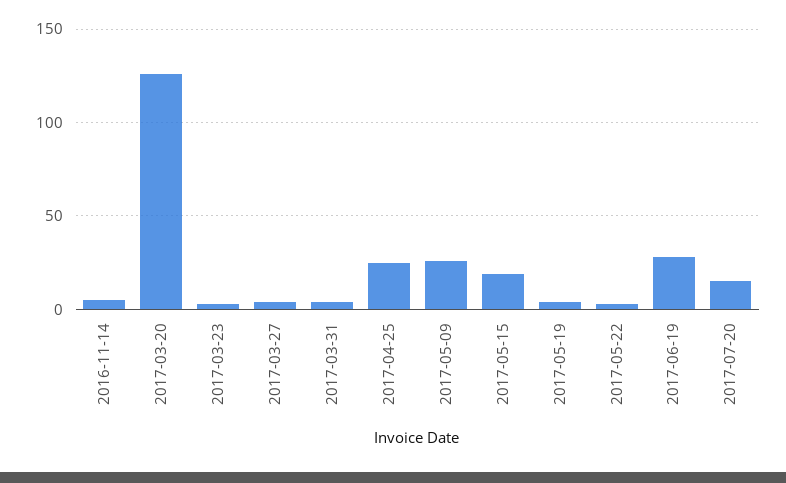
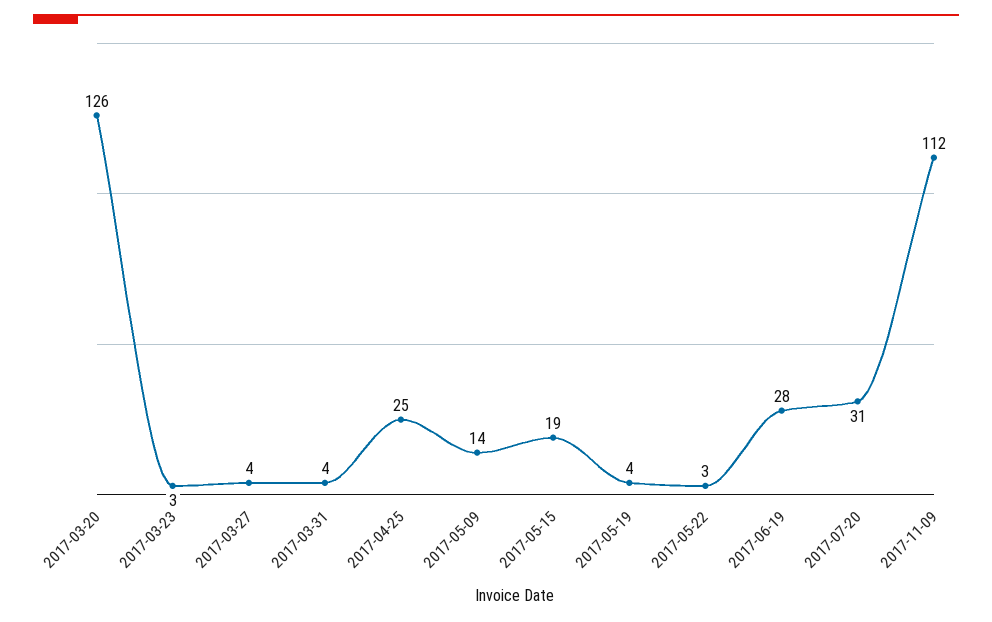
2016-11-14: 5 -> none
2017-05-09: 25 -> 14
2017-07-20: 15 -> 31
2017-11-09: none -> 112

